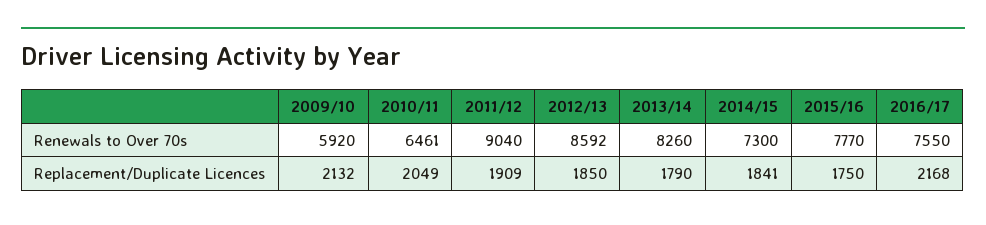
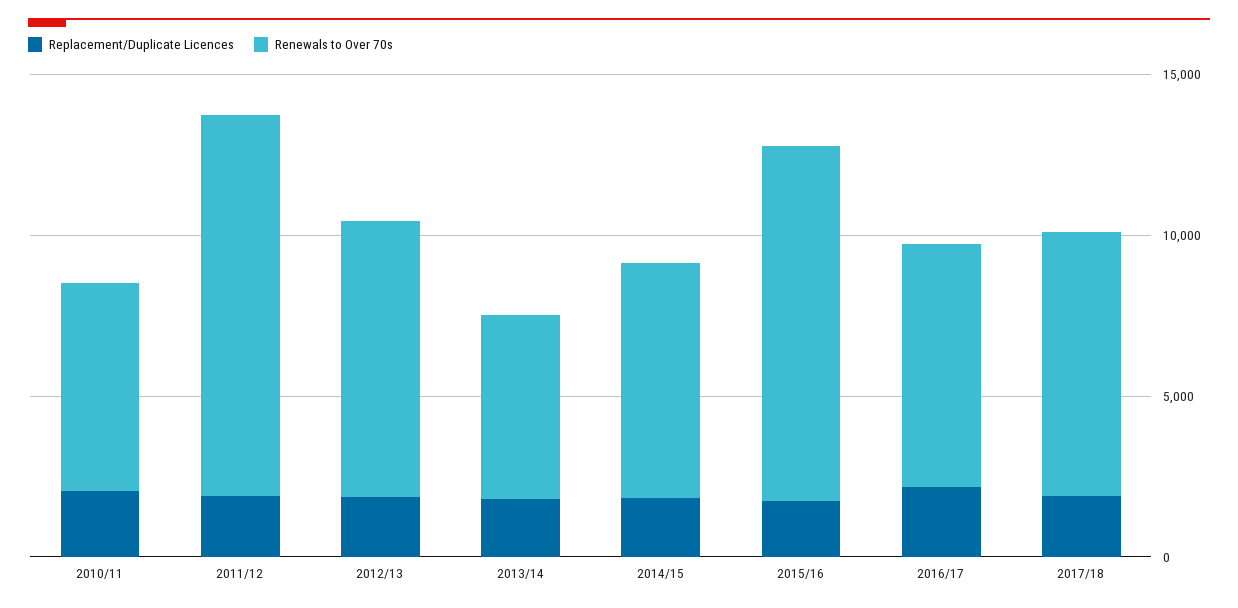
Renewals to Over 70s, 2009/10: 5920 -> none
Renewals to Over 70s, 2011/12: 9040 -> 12000
Renewals to Over 70s, 2013/14: 8260 -> 6000
Renewals to Over 70s, 2015/16: 7770 -> 11000
Replacement/Duplicate Licences, 2009/10: 2132 -> none
Replacement/Duplicate Licences, 2017/18: none -> 2000
Renewals to Over 70s, 2017/18: none -> 8000

